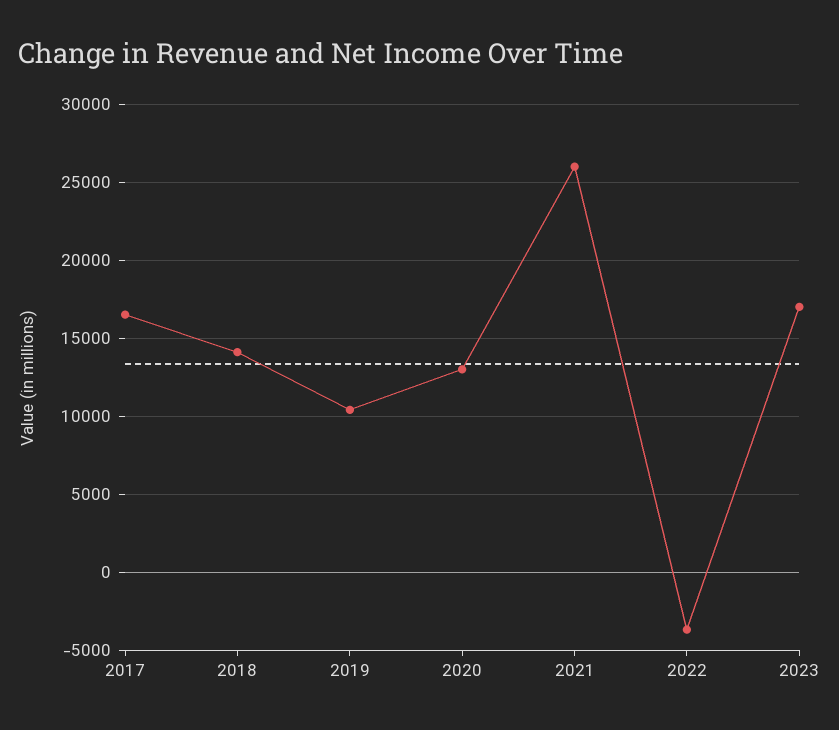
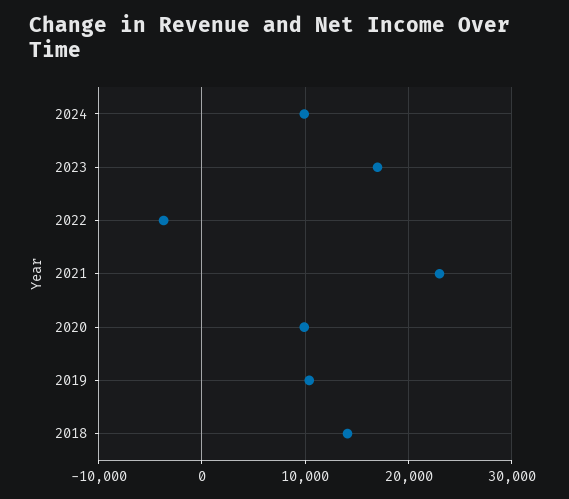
2017: 16500 -> none
2020: 13000 -> 10000
2021: 26000 -> 23000
2024: none -> 10000

